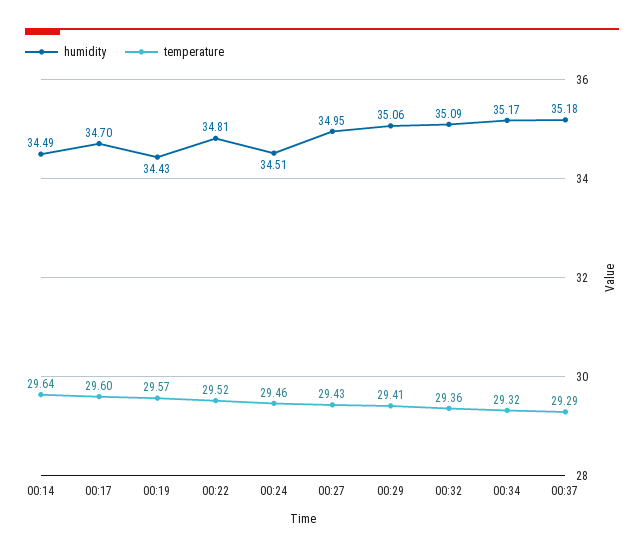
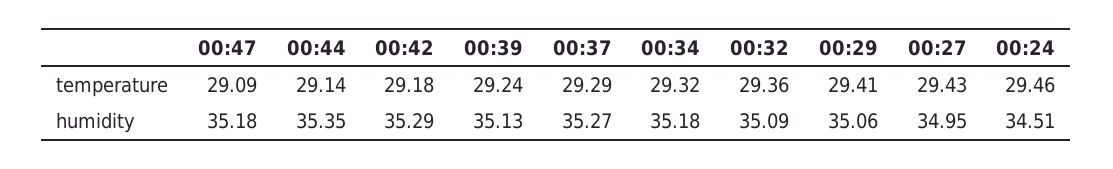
humidity, 00:14: 34.49 -> none
temperature, 00:14: 29.64 -> none
humidity, 00:17: 34.7 -> none
temperature, 00:17: 29.6 -> none
humidity, 00:19: 34.43 -> none
temperature, 00:19: 29.57 -> none
humidity, 00:22: 34.81 -> none
temperature, 00:22: 29.52 -> none
humidity, 00:34: 35.17 -> 35.18
humidity, 00:37: 35.18 -> 35.27
temperature, 00:47: none -> 29.09
temperature, 00:44: none -> 29.14
temperature, 00:42: none -> 29.18
temperature, 00:39: none -> 29.24
humidity, 00:47: none -> 35.18
humidity, 00:44: none -> 35.35
humidity, 00:42: none -> 35.29
humidity, 00:39: none -> 35.13

